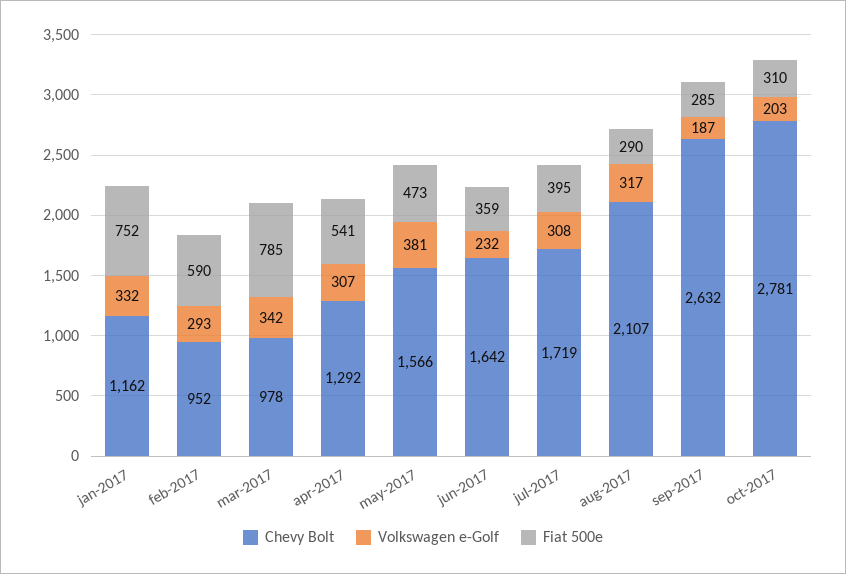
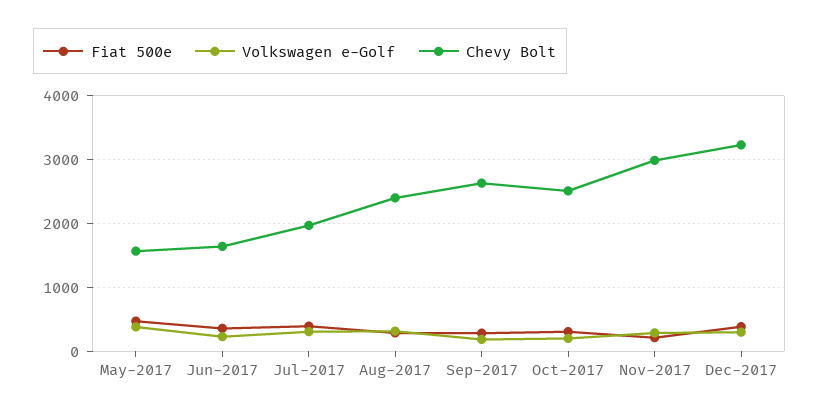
Chevy Bolt, jan-2017: 1162 -> none
Volkswagen e-Golf, jan-2017: 332 -> none
Fiat 500e, jan-2017: 752 -> none
Chevy Bolt, feb-2017: 952 -> none
Volkswagen e-Golf, feb-2017: 293 -> none
Fiat 500e, feb-2017: 590 -> none
Chevy Bolt, mar-2017: 978 -> none
Volkswagen e-Golf, mar-2017: 342 -> none
Fiat 500e, mar-2017: 785 -> none
Chevy Bolt, apr-2017: 1292 -> none
Volkswagen e-Golf, apr-2017: 307 -> none
Fiat 500e, apr-2017: 541 -> none
Chevy Bolt, jul-2017: 1719 -> 2000
Chevy Bolt, aug-2017: 2107 -> 2400
Chevy Bolt, oct-2017: 2781 -> 2500
Fiat 500e, Nov-2017: none -> 200
Volkswagen e-Golf, Nov-2017: none -> 300
Chevy Bolt, Nov-2017: none -> 3000
Fiat 500e, Dec-2017: none -> 400
Volkswagen e-Golf, Dec-2017: none -> 300
Chevy Bolt, Dec-2017: none -> 3200

